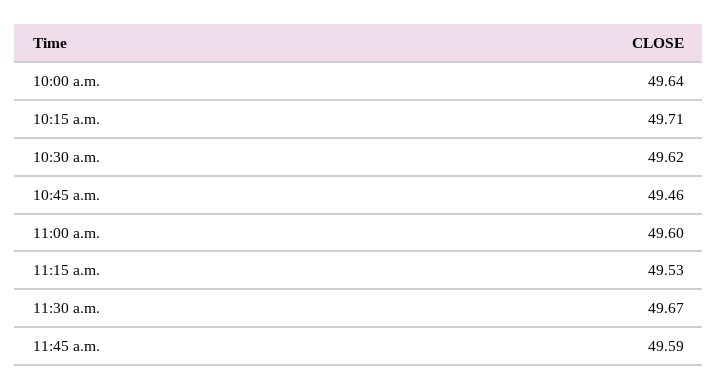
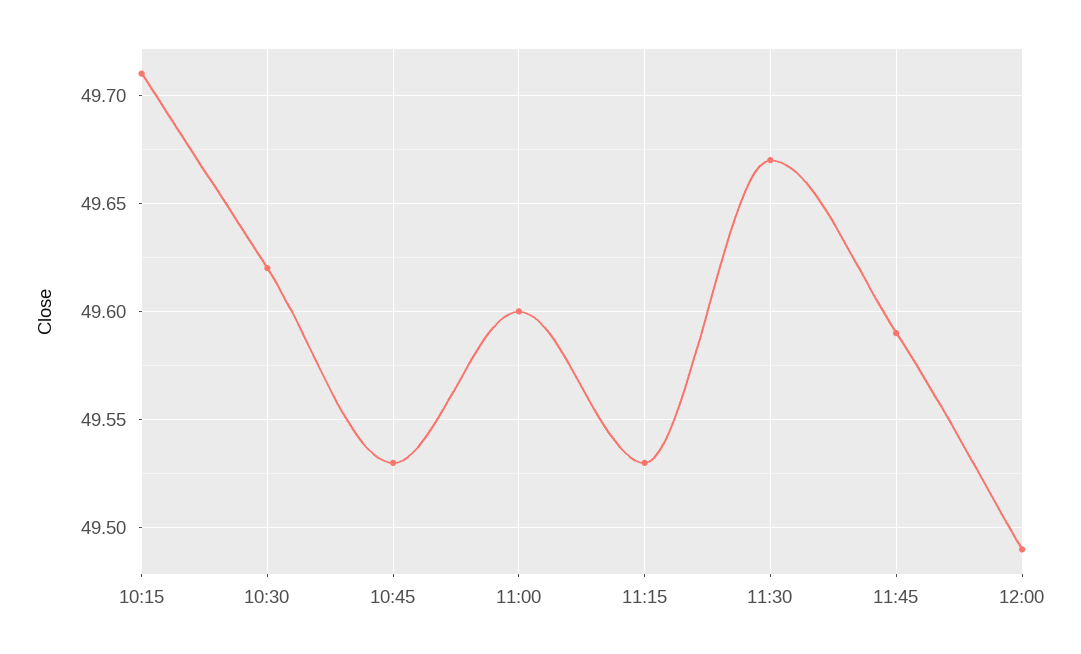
10:00 a.m.: 49.64 -> none
10:45 a.m.: 49.46 -> 49.53
12:00: none -> 49.49

